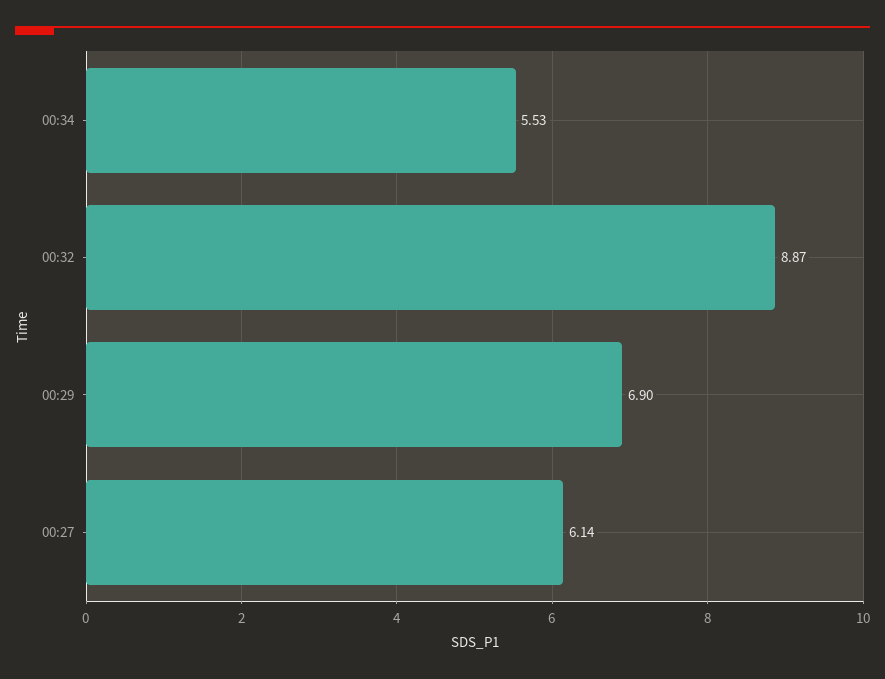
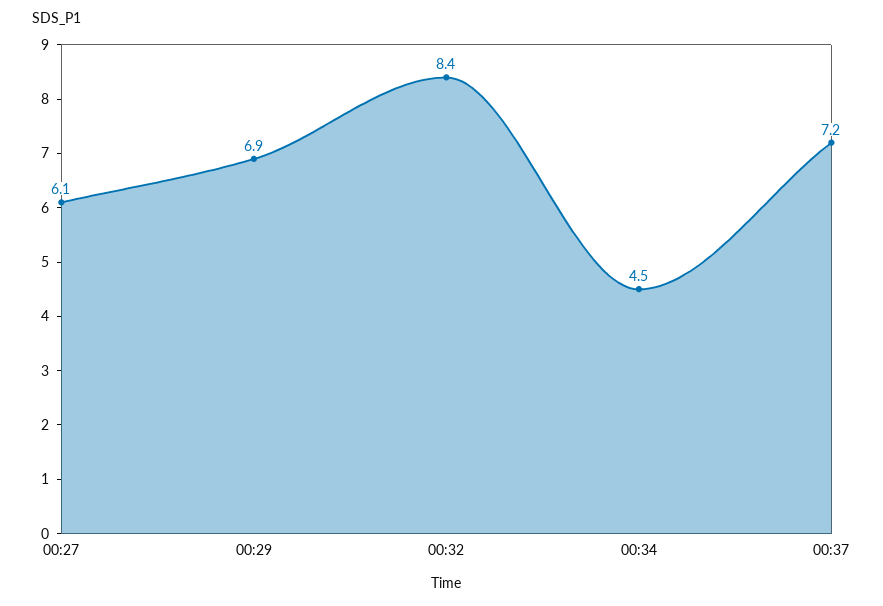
00:34: 5.53 -> 4.5
00:32: 8.87 -> 8.4
00:37: none -> 7.2

